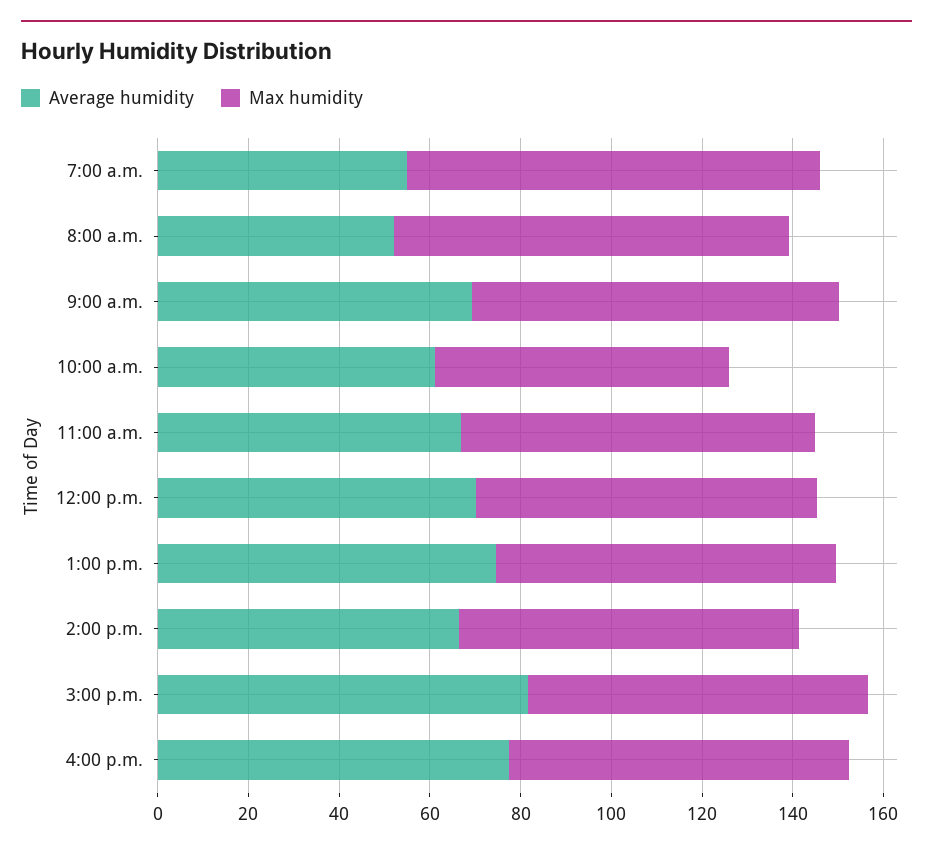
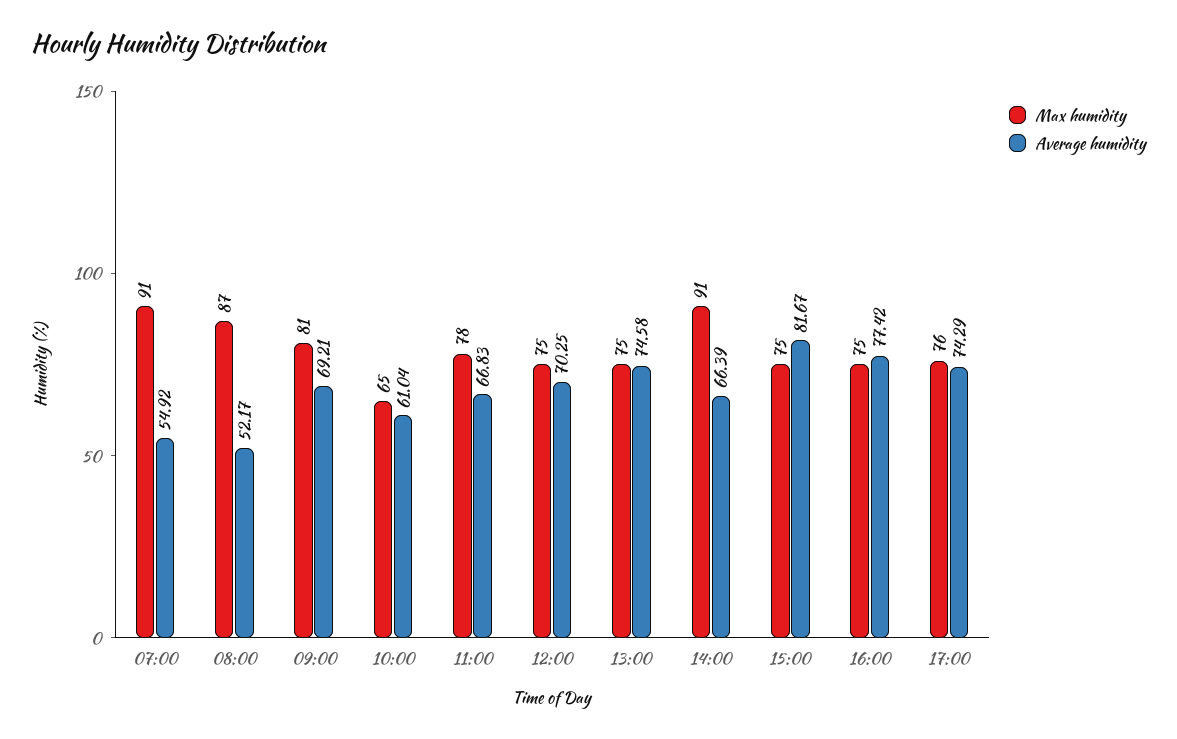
Max humidity, 2:00 p.m.: 75 -> 91
Max humidity, 17:00: none -> 76
Average humidity, 17:00: none -> 74.29

